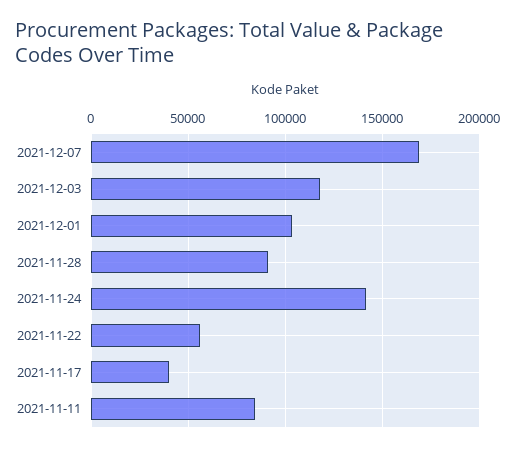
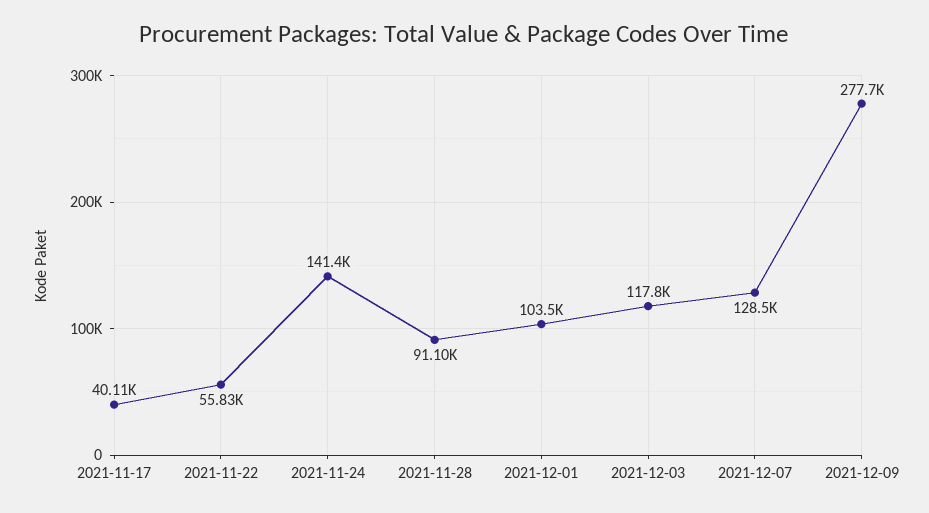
2021-12-07: 170000 -> 128500
2021-11-11: 85000 -> none
2021-12-09: none -> 277700

